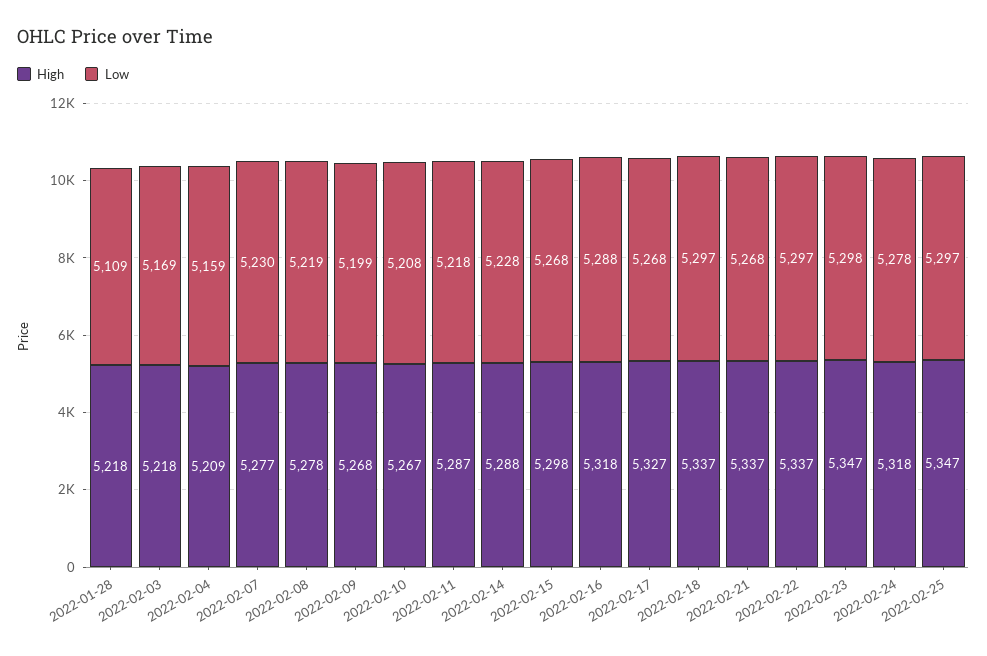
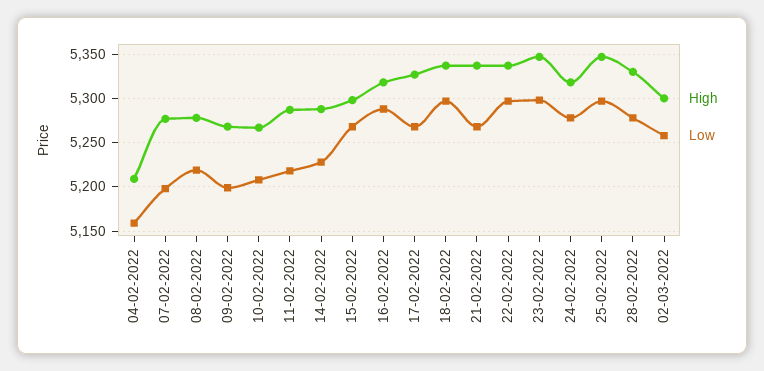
High, 2022-01-28: 5218 -> none
Low, 2022-01-28: 5109 -> none
High, 2022-02-03: 5218 -> none
Low, 2022-02-03: 5169 -> none
Low, 2022-02-07: 5230 -> 5200
High, 28-02-2022: none -> 5330
Low, 28-02-2022: none -> 5280
High, 02-03-2022: none -> 5300
Low, 02-03-2022: none -> 5260

